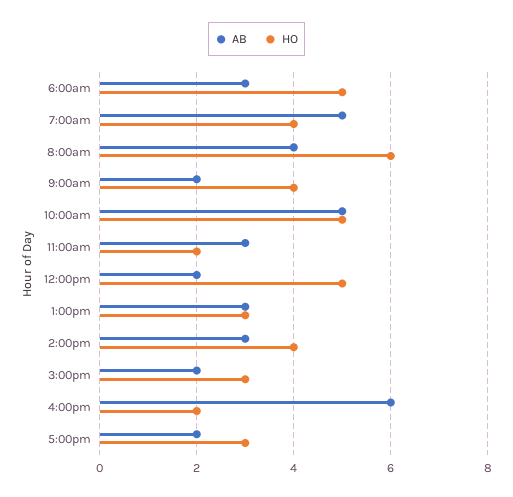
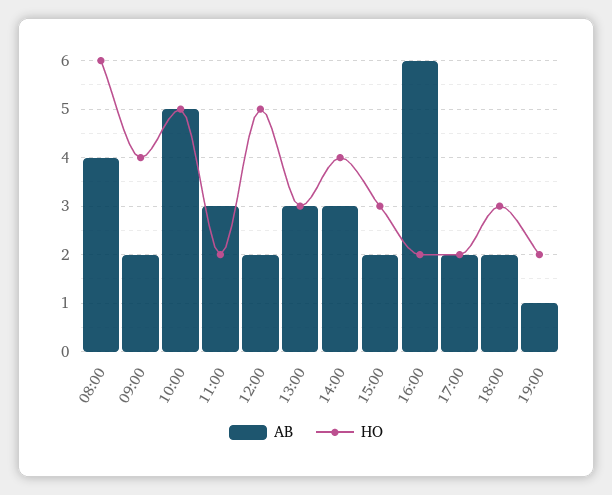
AB, 6:00am: 3 -> none
HO, 6:00am: 5 -> none
AB, 7:00am: 5 -> none
HO, 7:00am: 4 -> none
HO, 5:00pm: 3 -> 2
AB, 18:00: none -> 2
HO, 18:00: none -> 3
AB, 19:00: none -> 1
HO, 19:00: none -> 2

